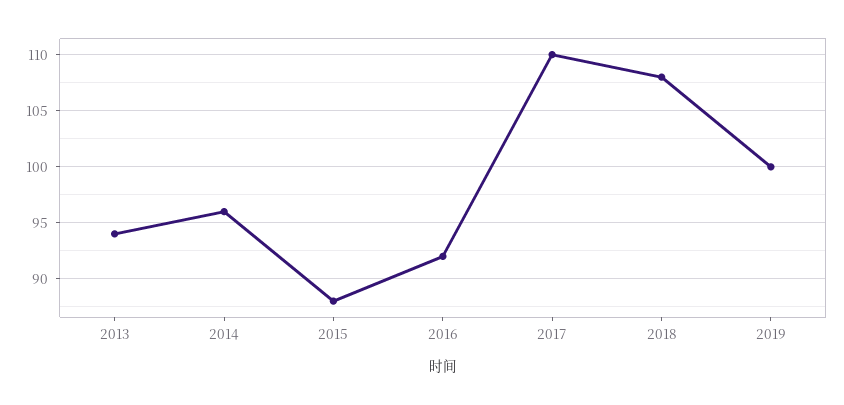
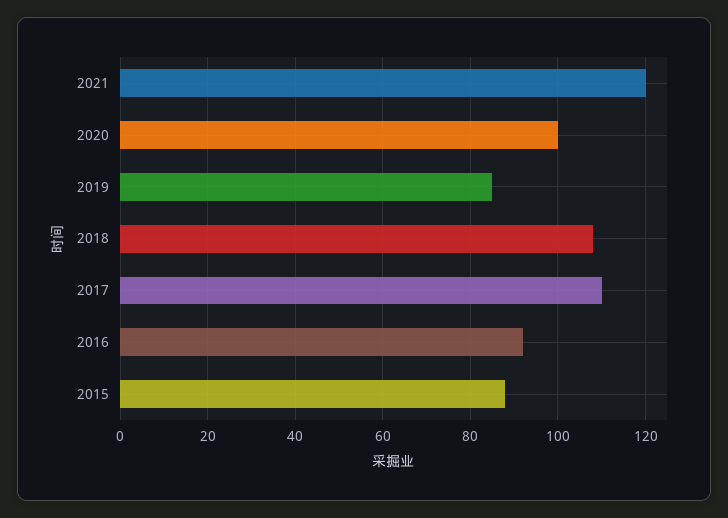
2013: 94 -> none
2014: 96 -> none
2019: 100 -> 85
2021: none -> 120
2020: none -> 100

